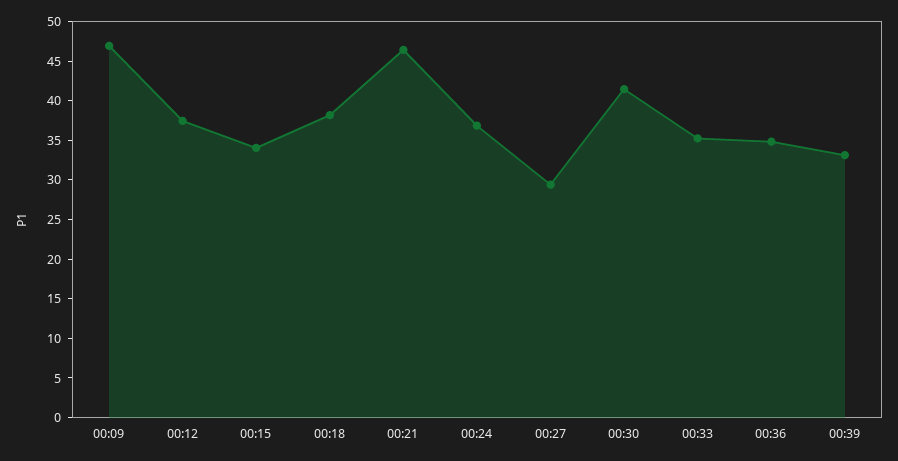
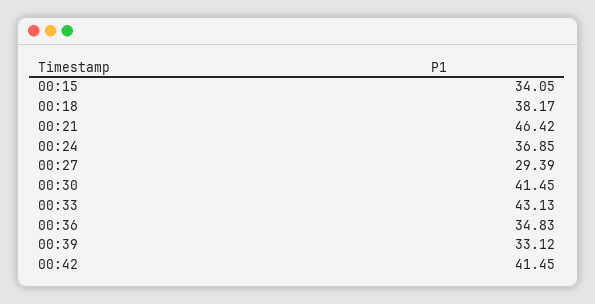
00:09: 47.5 -> none
00:12: 37.5 -> none
00:33: 35 -> 43.13
00:42: none -> 41.45

